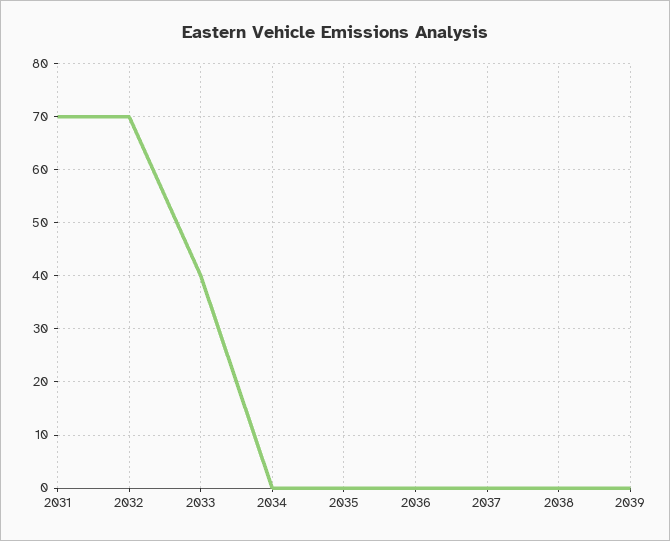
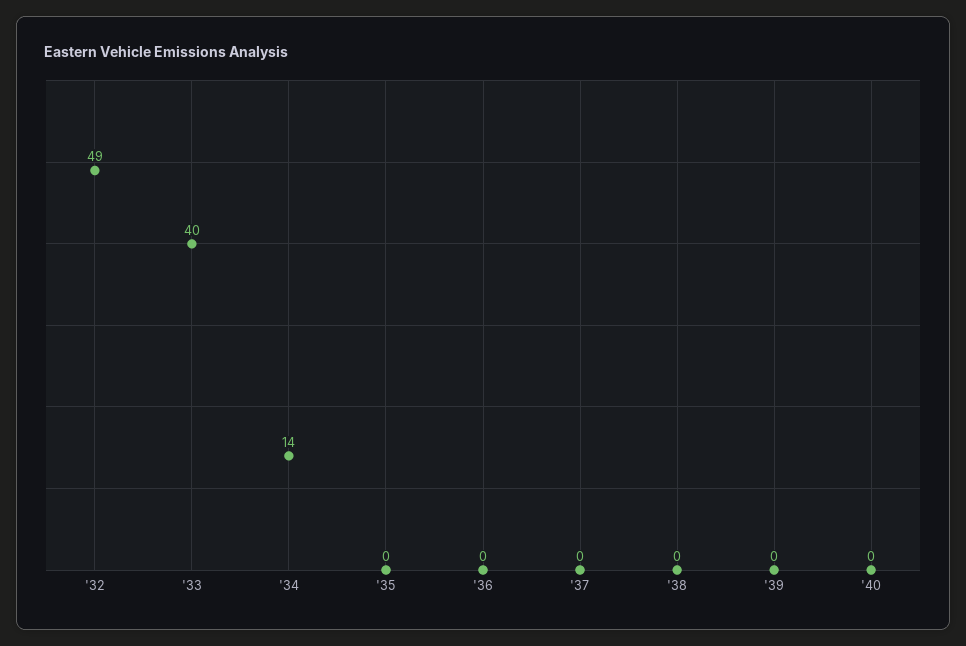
2031: 70 -> none
2032: 70 -> 49
2034: 0 -> 14
'40: none -> 0

